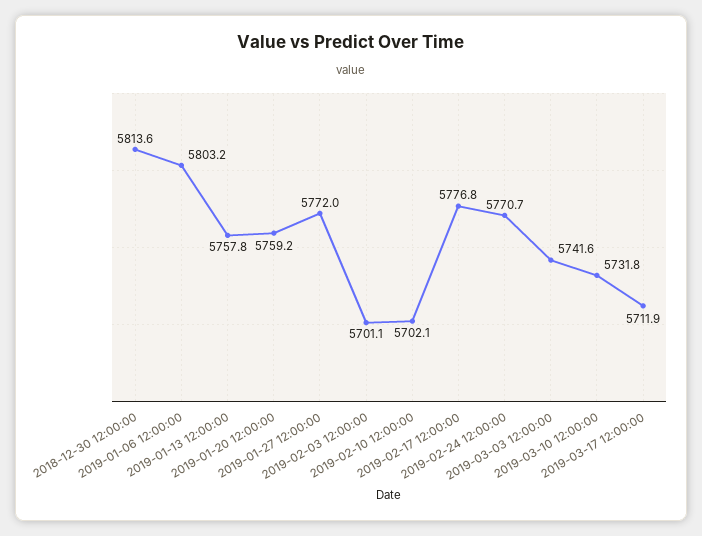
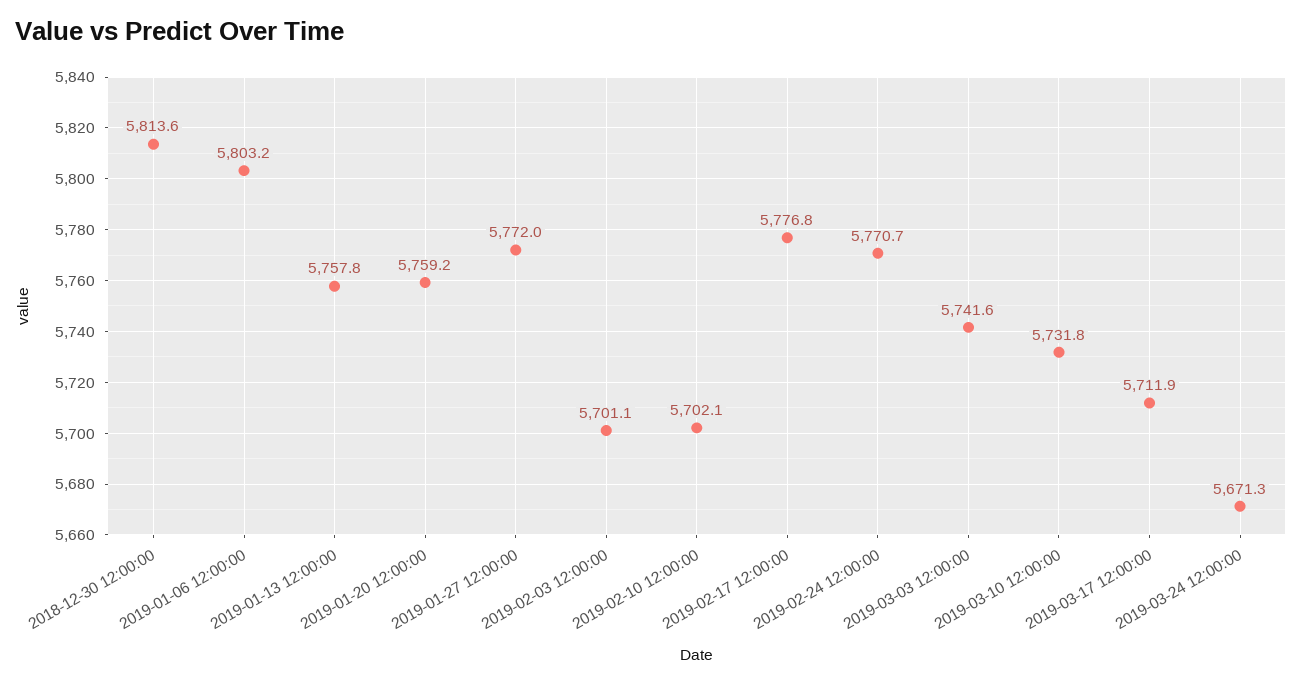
2019-03-24 12:00:00: none -> 5671.3

